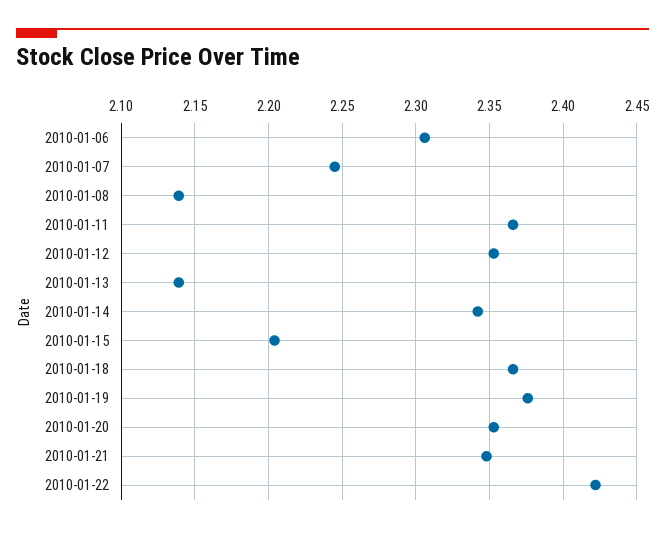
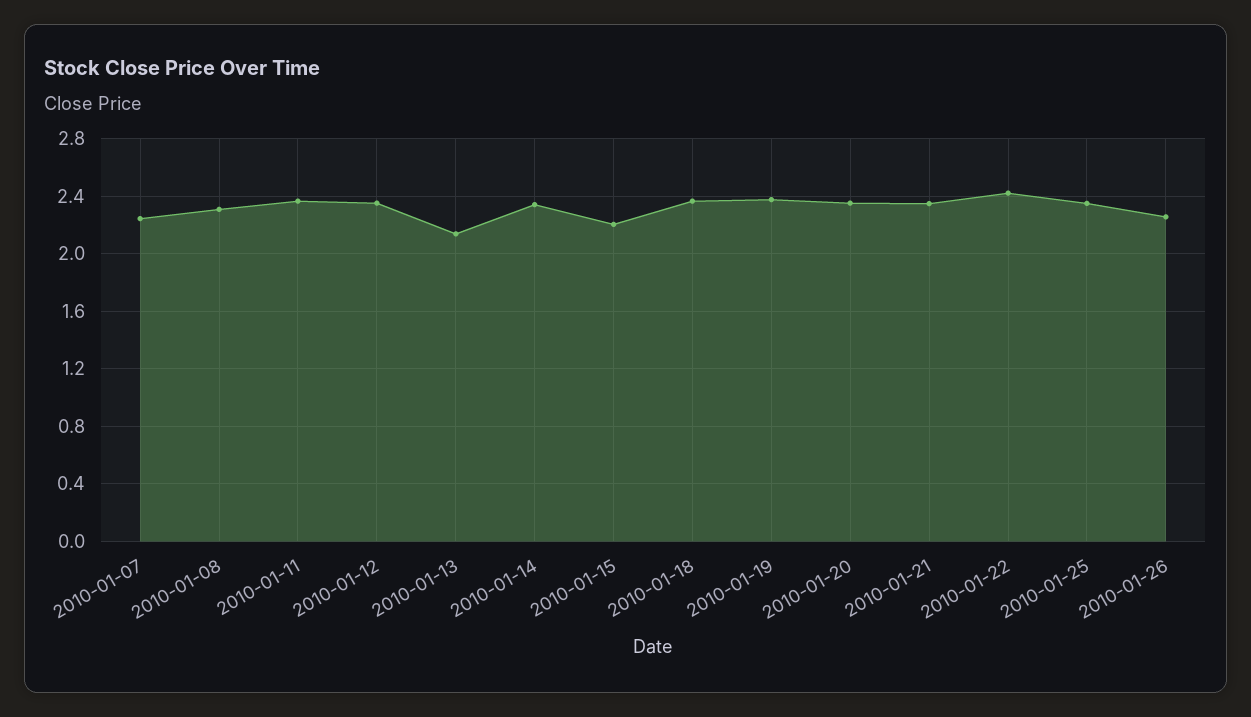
2010-01-06: 2.305 -> none
2010-01-08: 2.14 -> 2.3
2010-01-25: none -> 2.35
2010-01-26: none -> 2.25

